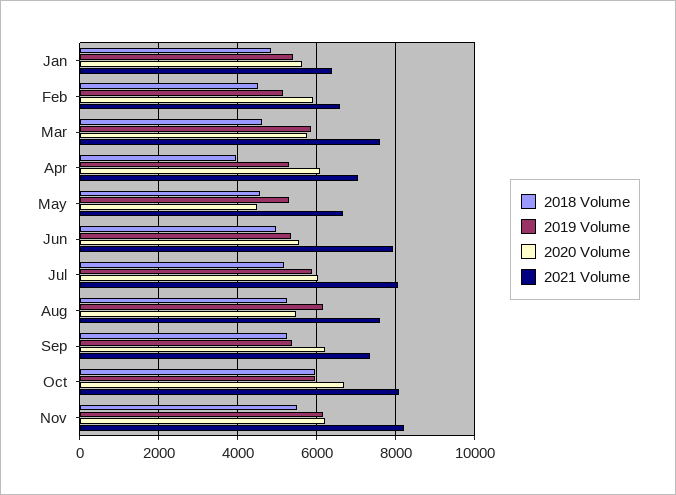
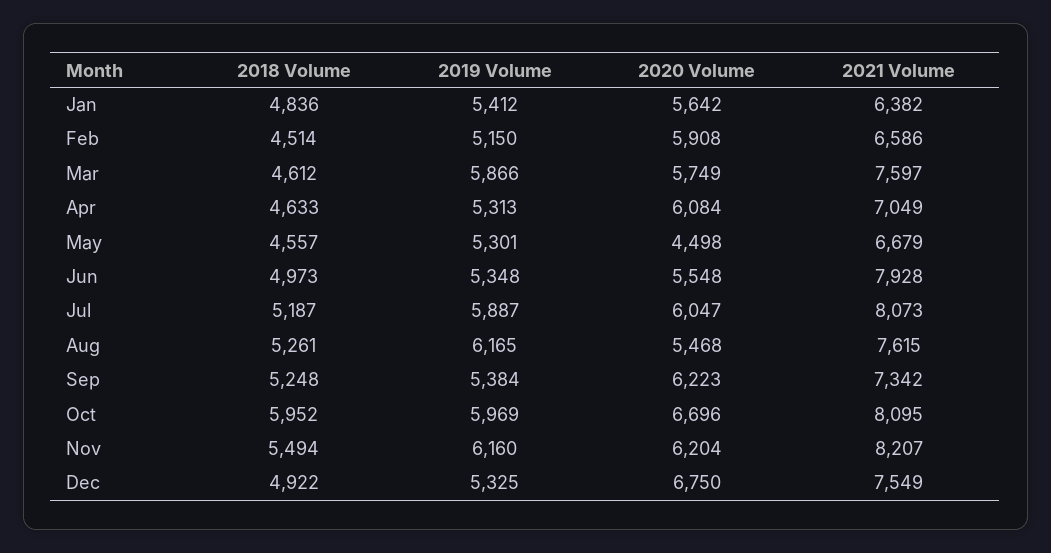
2018 Volume, Apr: 4000 -> 4633
2018 Volume, Dec: none -> 4922
2019 Volume, Dec: none -> 5325
2020 Volume, Dec: none -> 6750
2021 Volume, Dec: none -> 7549

